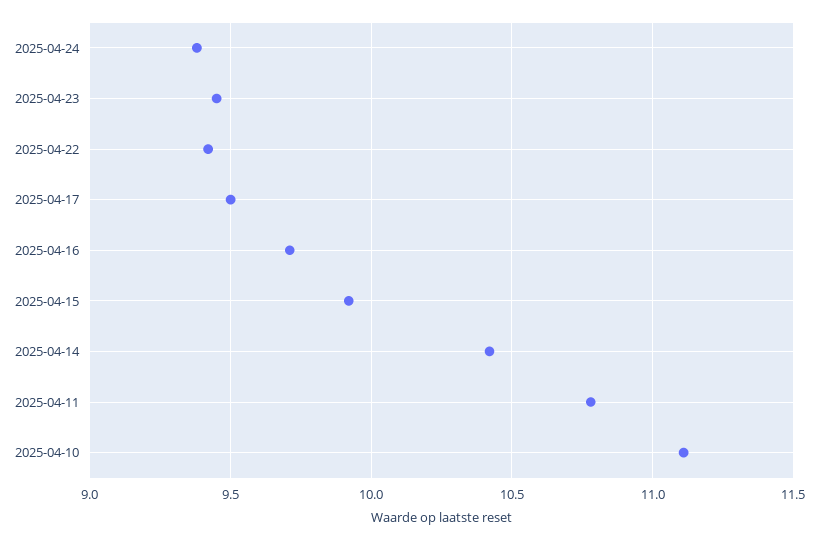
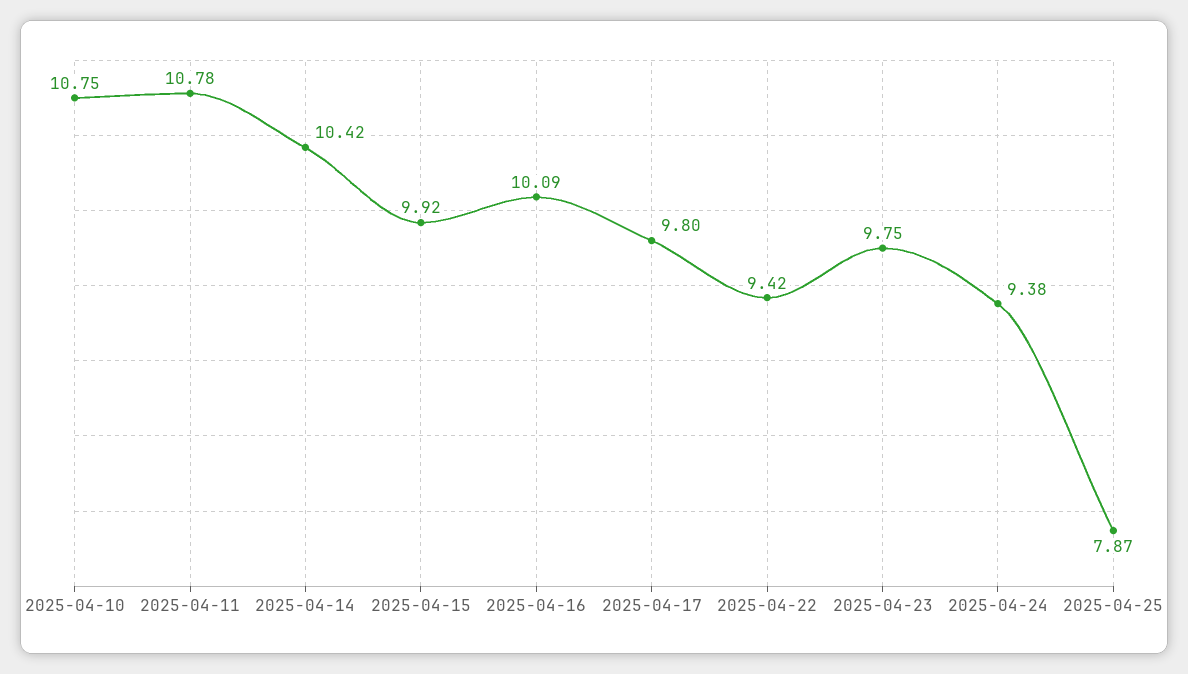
2025-04-23: 9.45 -> 9.75
2025-04-17: 9.5 -> 9.8
2025-04-16: 9.7 -> 10.09
2025-04-10: 11.1 -> 10.75
2025-04-25: none -> 7.87

